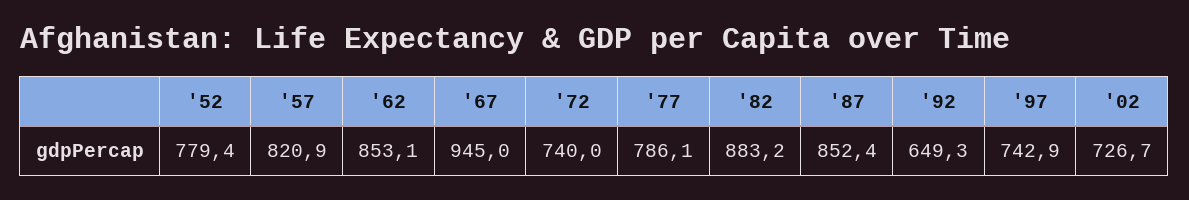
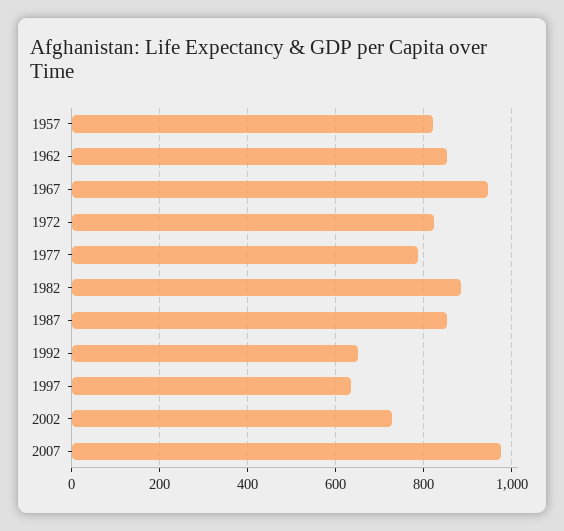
'52: 779.4 -> none
'72: 740 -> 820
'97: 742.9 -> 640
2007: none -> 980

